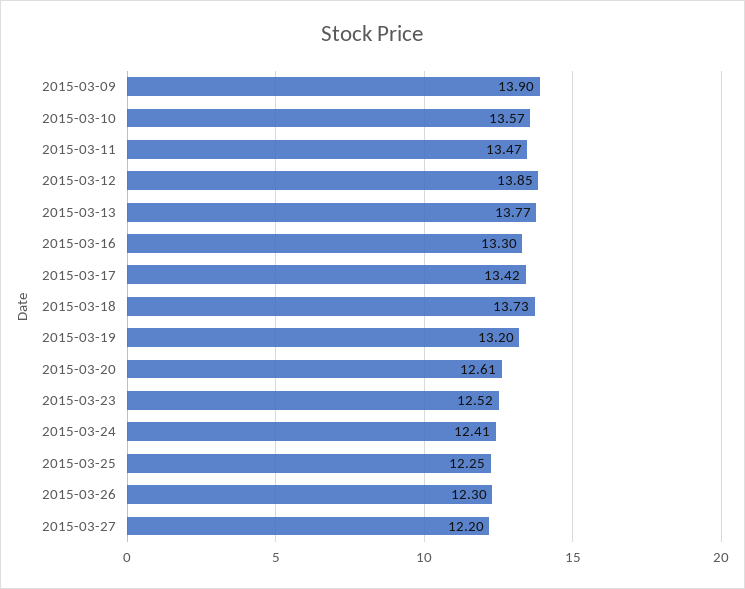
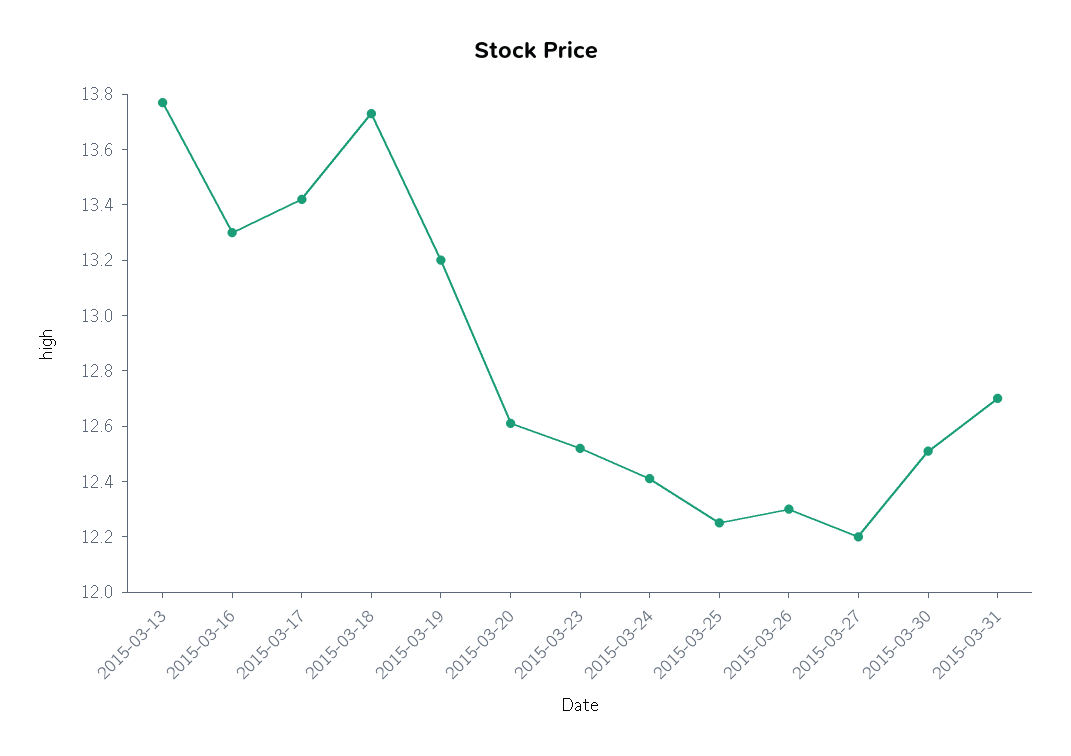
2015-03-09: 13.9 -> none
2015-03-10: 13.57 -> none
2015-03-11: 13.47 -> none
2015-03-12: 13.85 -> none
2015-03-30: none -> 12.5
2015-03-31: none -> 12.7

